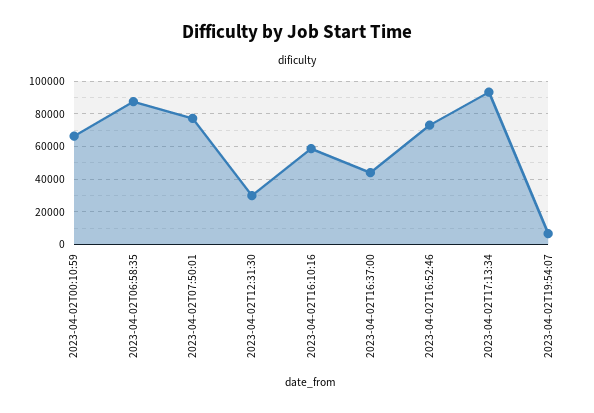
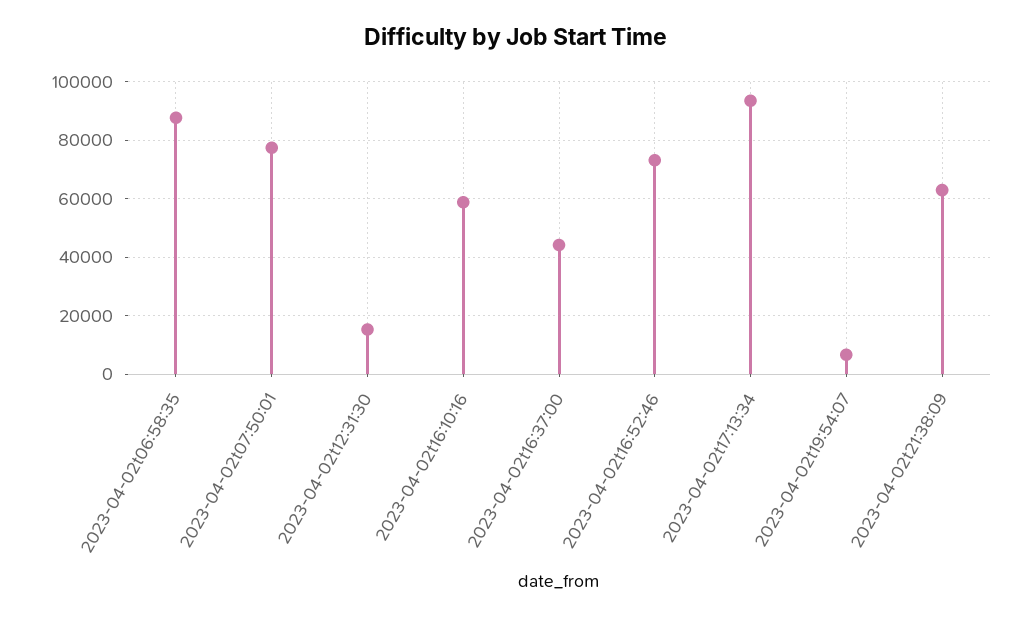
2023-04-02T00:10:59: 65000 -> none
2023-04-02T12:31:30: 30000 -> 15000
2023-04-02t21:38:09: none -> 62500

